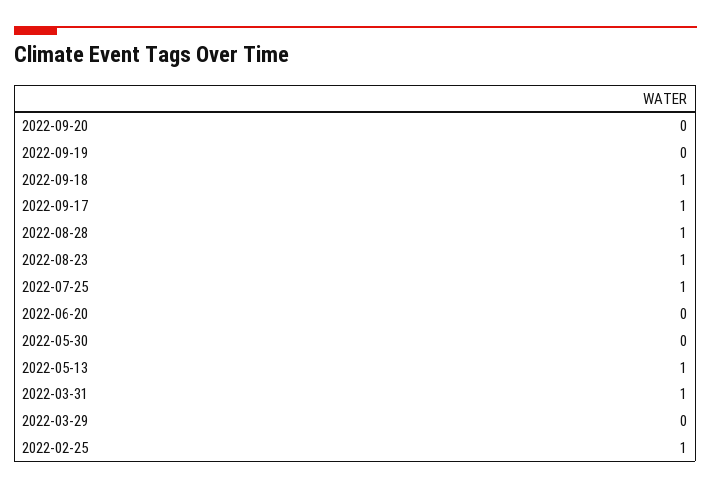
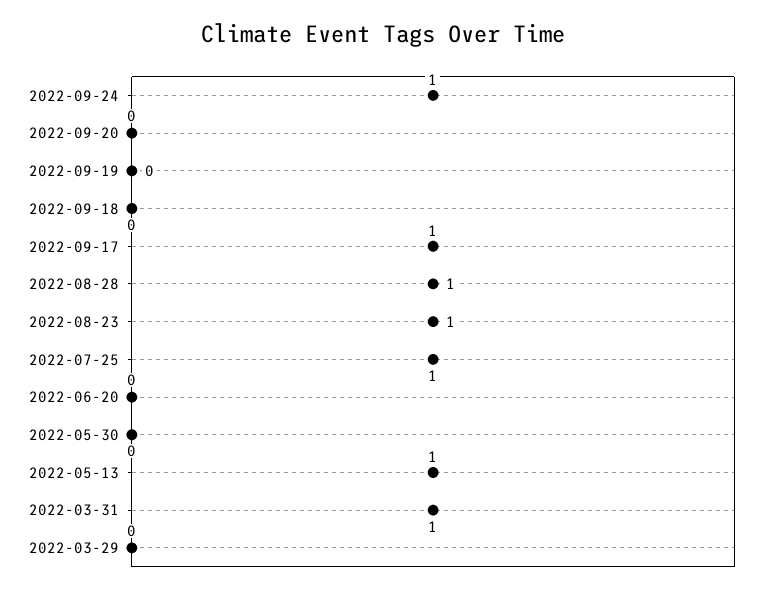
2022-09-18: 1 -> 0
2022-02-25: 1 -> none
2022-09-24: none -> 1

